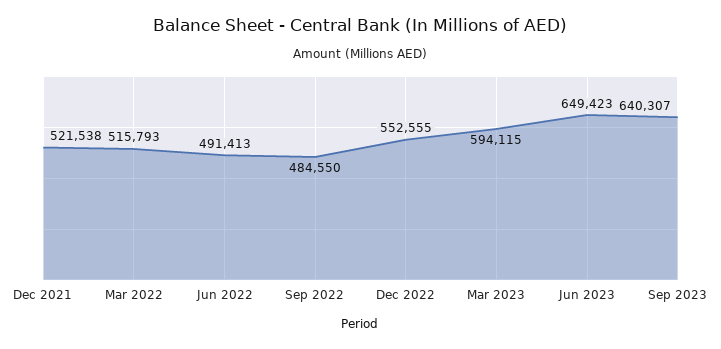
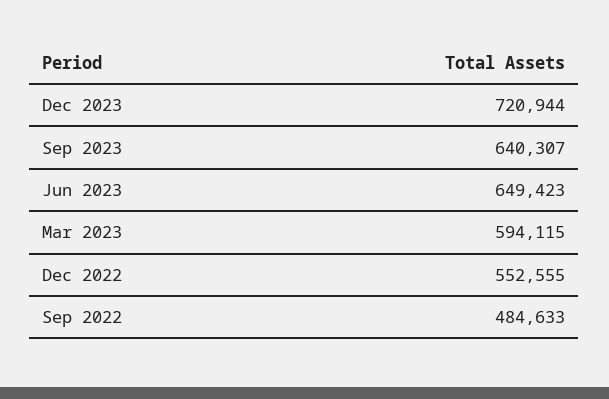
Dec 2021: 521538 -> none
Mar 2022: 515793 -> none
Jun 2022: 491413 -> none
Sep 2022: 484550 -> 484633
Dec 2023: none -> 720944

